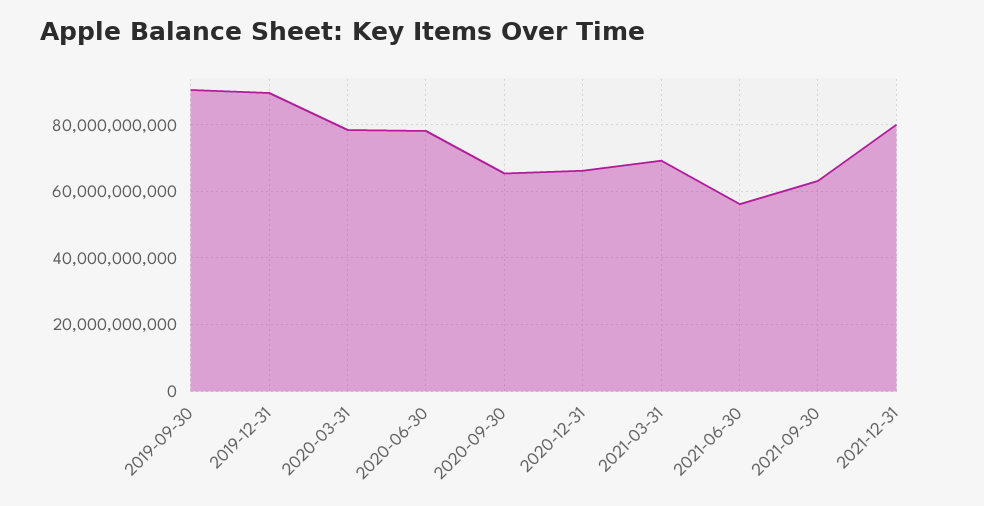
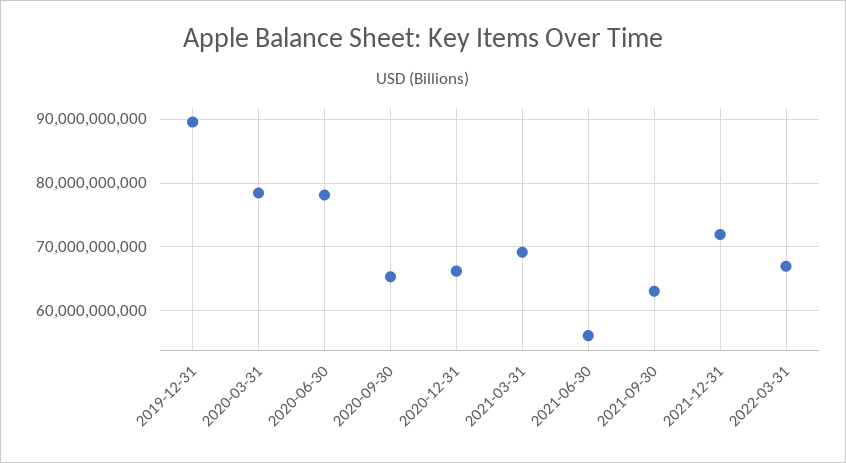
2019-09-30: 90000000000 -> none
2021-12-31: 80000000000 -> 72000000000
2022-03-31: none -> 67000000000

